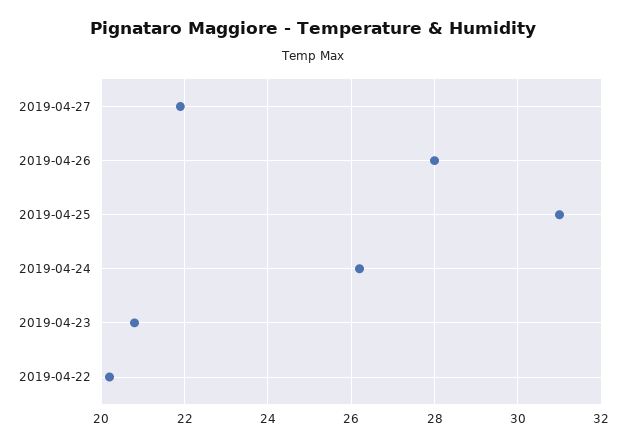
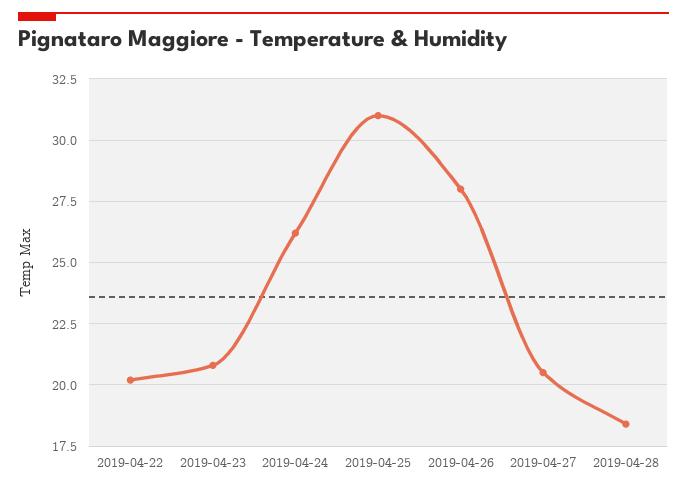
2019-04-27: 22 -> 20.5
2019-04-28: none -> 18.5

